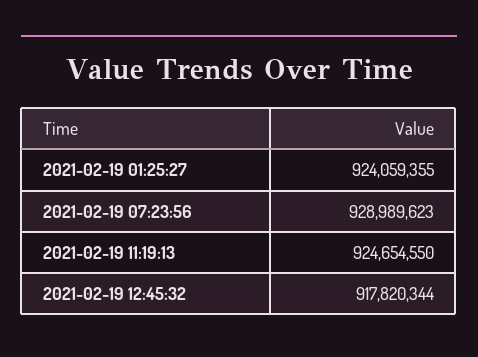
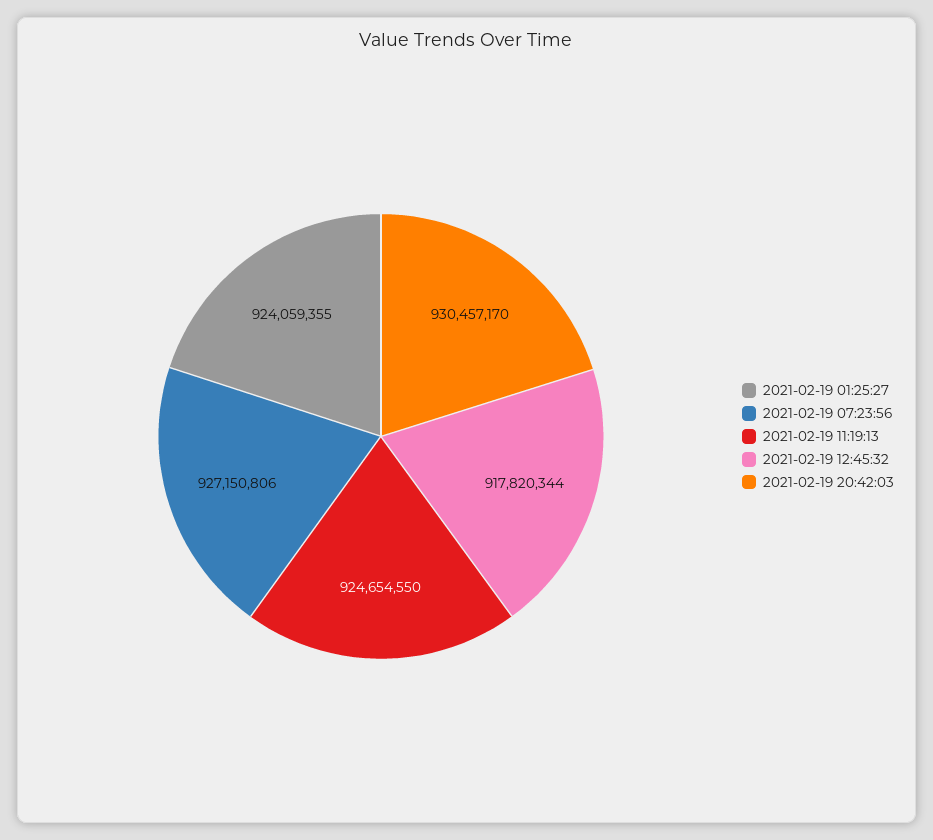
2021-02-19 07:23:56: 928989623 -> 927150806
2021-02-19 20:42:03: none -> 930457170

